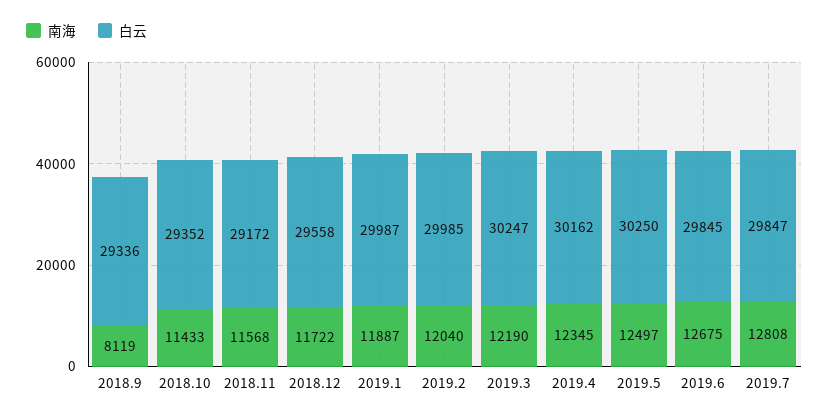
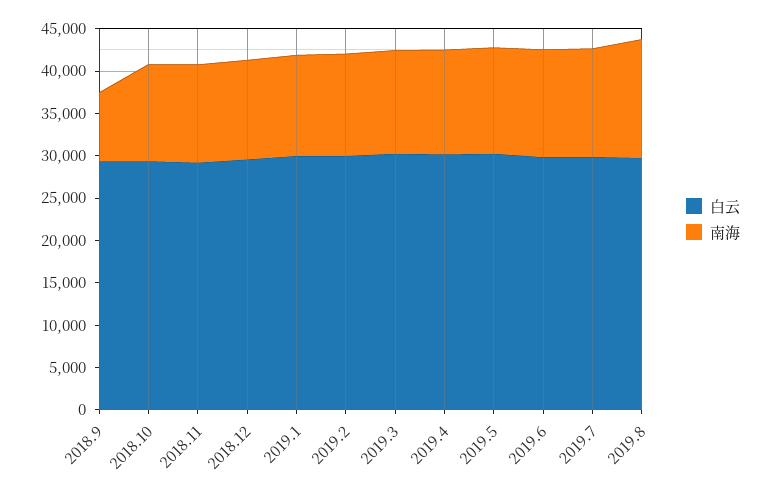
白云, 2019.8: none -> 30000
南海, 2019.8: none -> 14000

